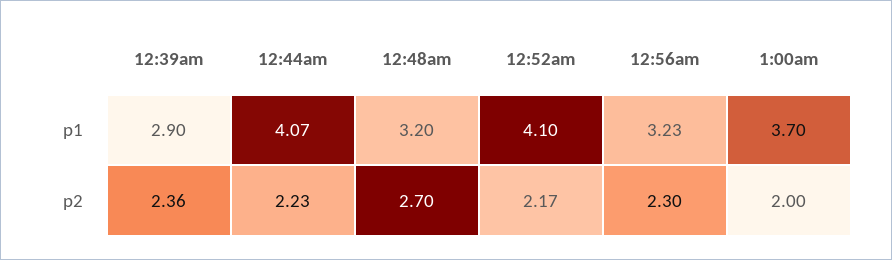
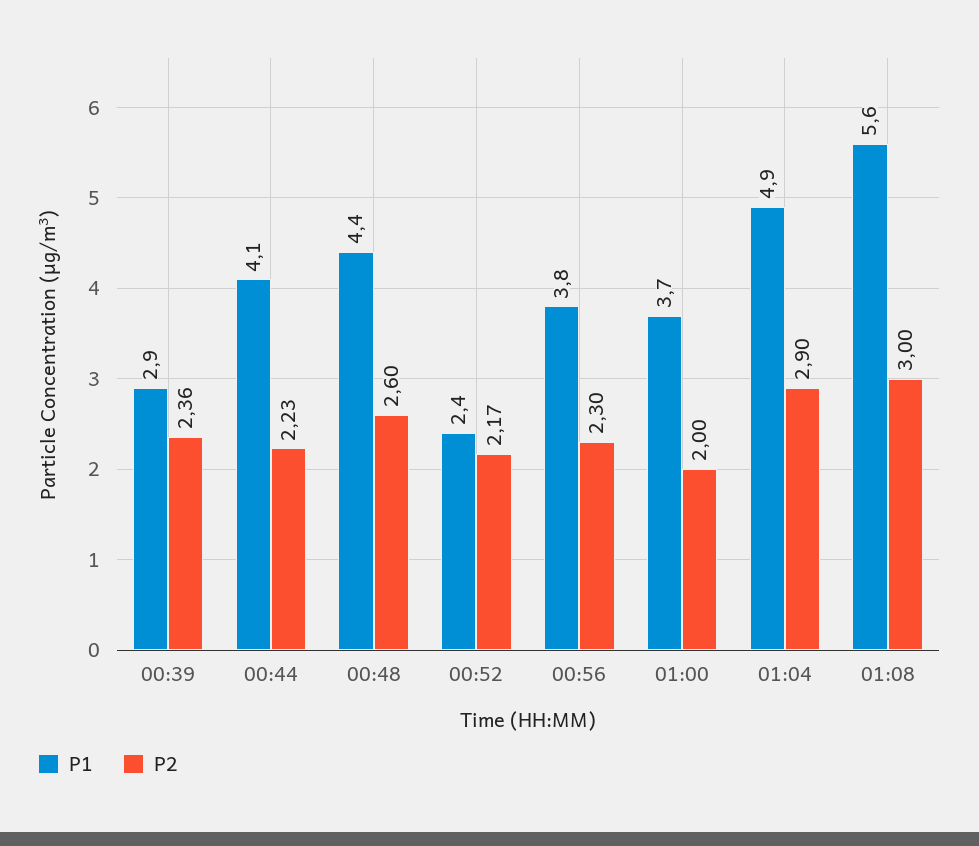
p1, 12:48am: 3.2 -> 4.4
p1, 12:52am: 4.1 -> 2.4
p1, 12:56am: 3.23 -> 3.8
p2, 12:48am: 2.7 -> 2.6
p1, 01:04: none -> 4.9
p2, 01:04: none -> 2.9
p1, 01:08: none -> 5.6
p2, 01:08: none -> 3

